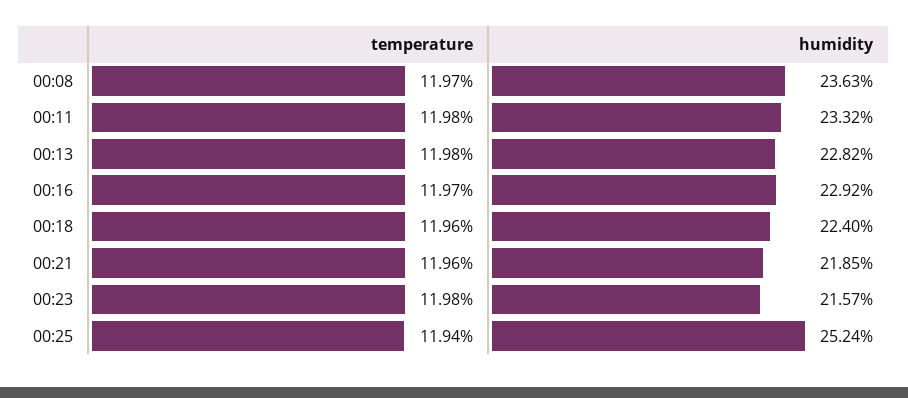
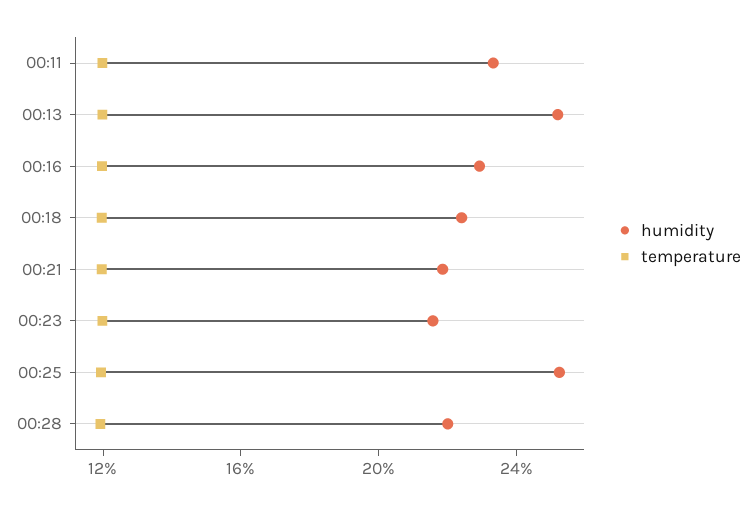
temperature, 00:08: 11.97 -> none
humidity, 00:08: 23.63 -> none
humidity, 00:13: 22.82 -> 25
humidity, 00:28: none -> 22
temperature, 00:28: none -> 12

